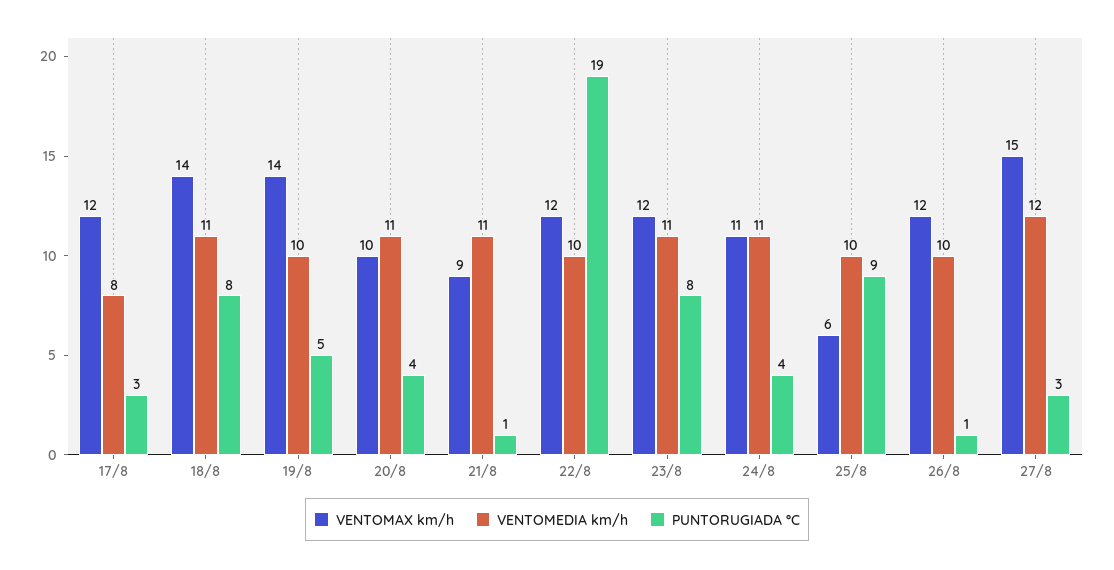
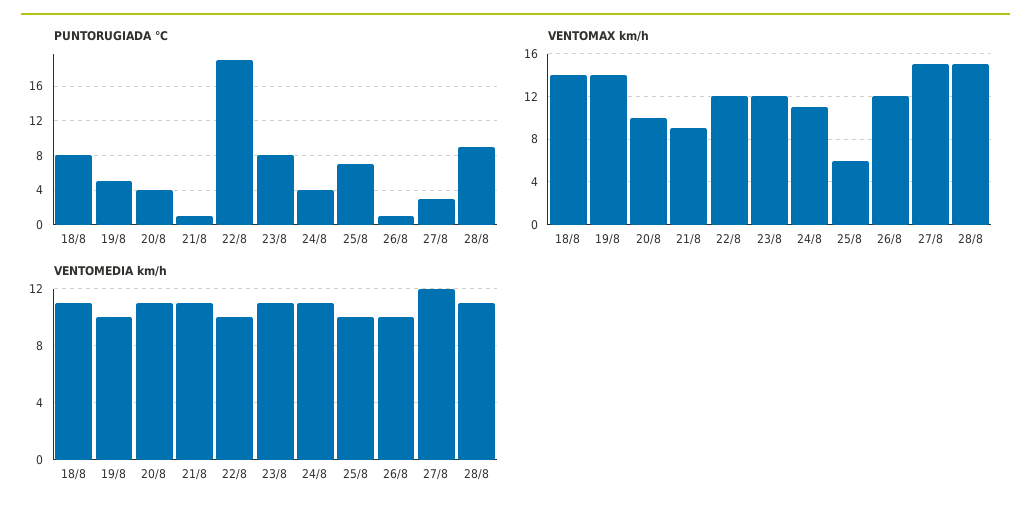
VENTOMAX km/h, 17/8: 12 -> none
VENTOMEDIA km/h, 17/8: 8 -> none
PUNTORUGIADA °C, 17/8: 3 -> none
PUNTORUGIADA °C, 25/8: 9 -> 7
PUNTORUGIADA °C, 28/8: none -> 9
VENTOMAX km/h, 28/8: none -> 15
VENTOMEDIA km/h, 28/8: none -> 11

